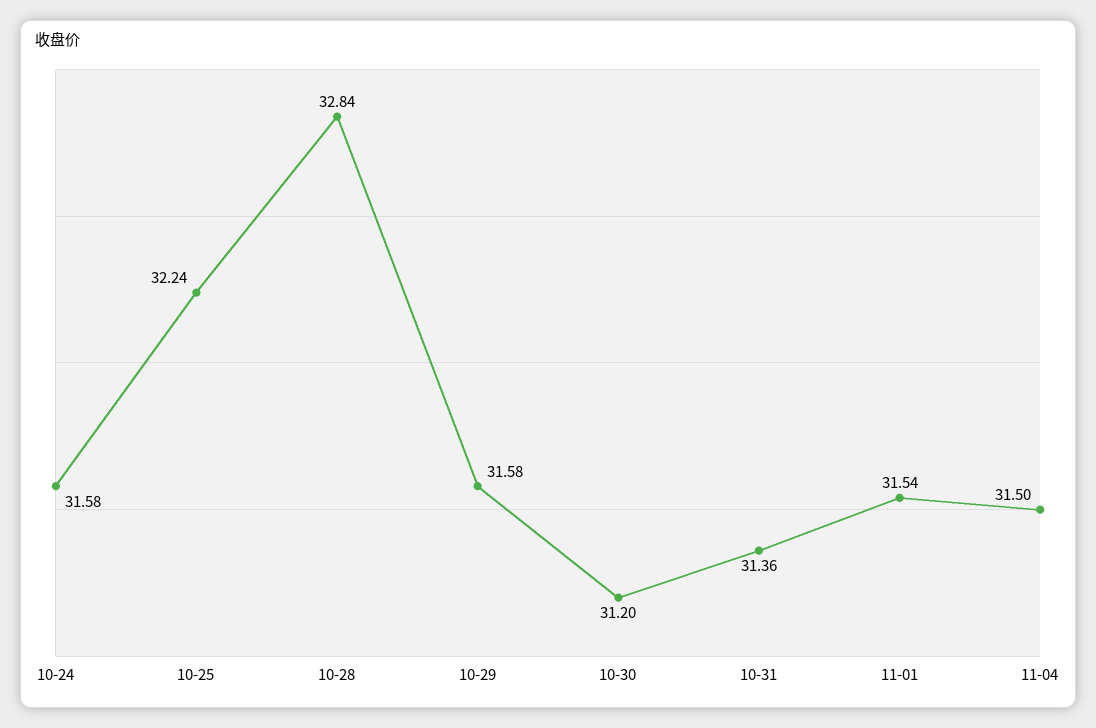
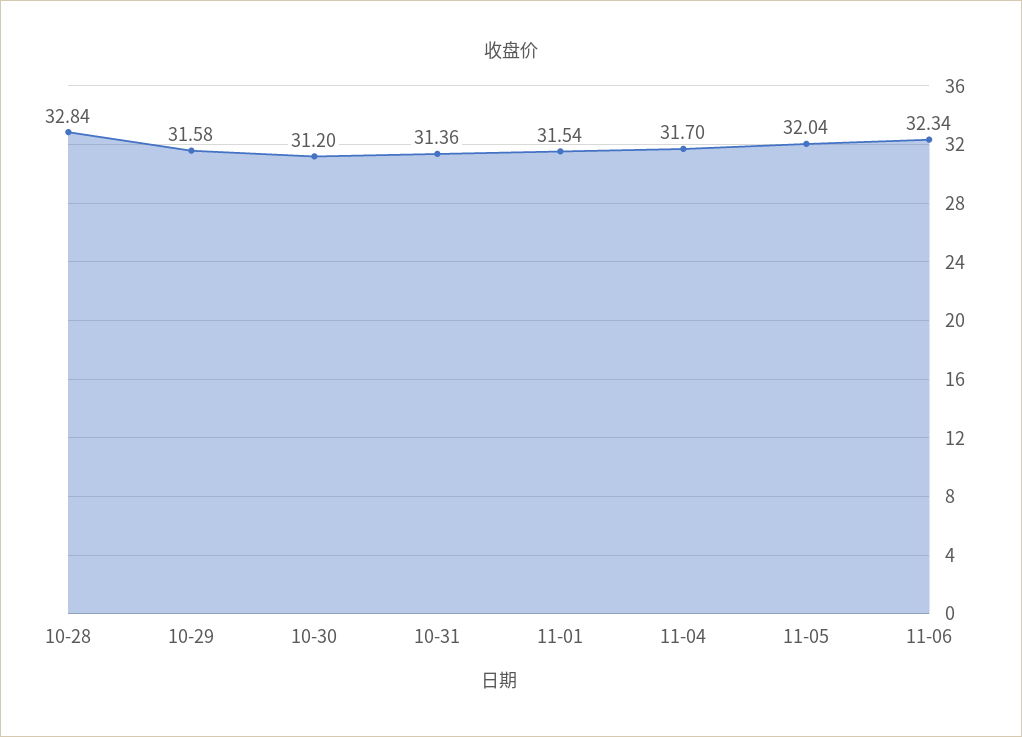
10-24: 31.58 -> none
10-25: 32.24 -> none
11-04: 31.5 -> 31.7
11-05: none -> 32.04
11-06: none -> 32.34

